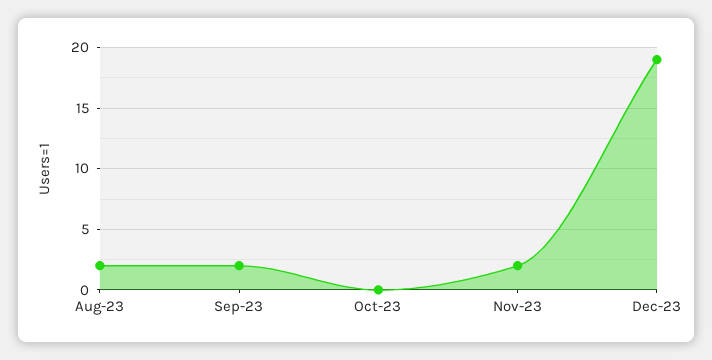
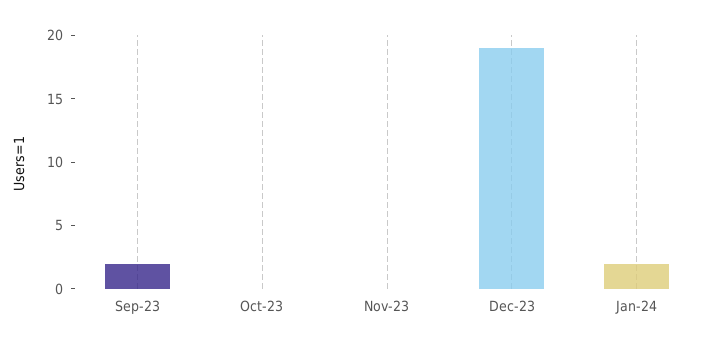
Aug-23: 2 -> none
Nov-23: 2 -> 0
Jan-24: none -> 2

